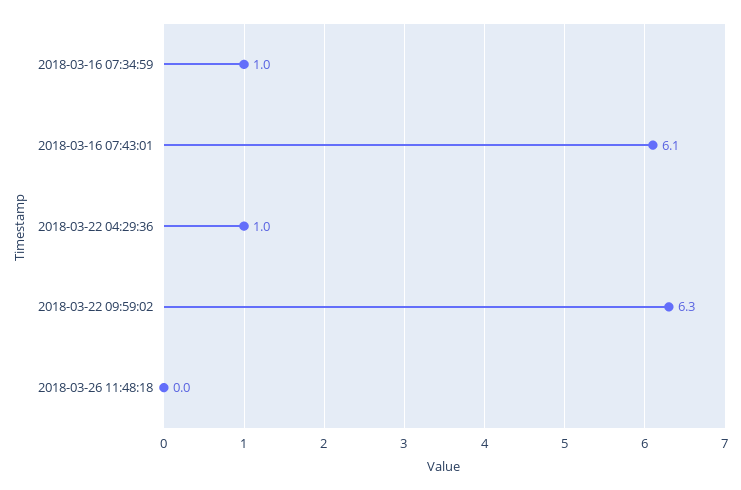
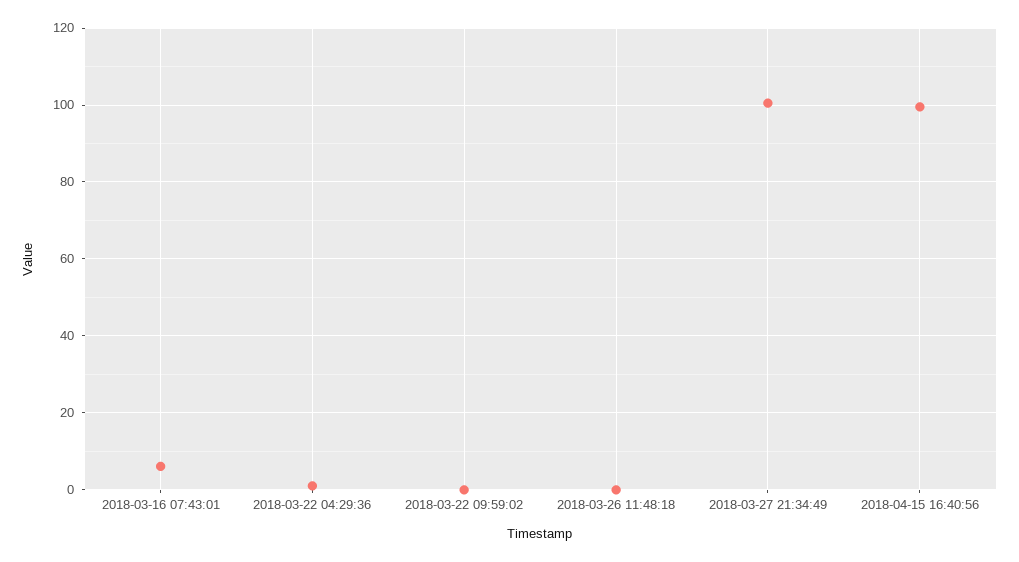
2018-03-16 07:34:59: 1 -> none
2018-03-22 09:59:02: 6.3 -> 0
2018-03-27 21:34:49: none -> 100
2018-04-15 16:40:56: none -> 100

